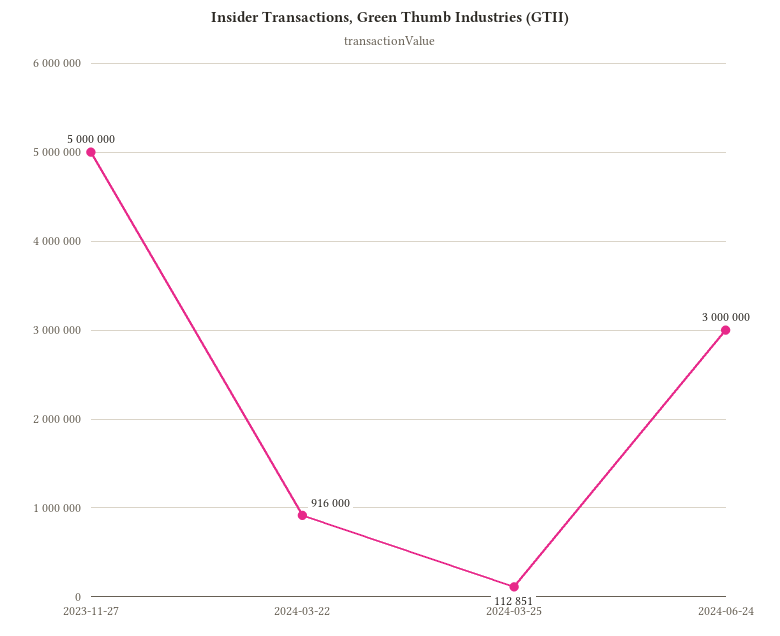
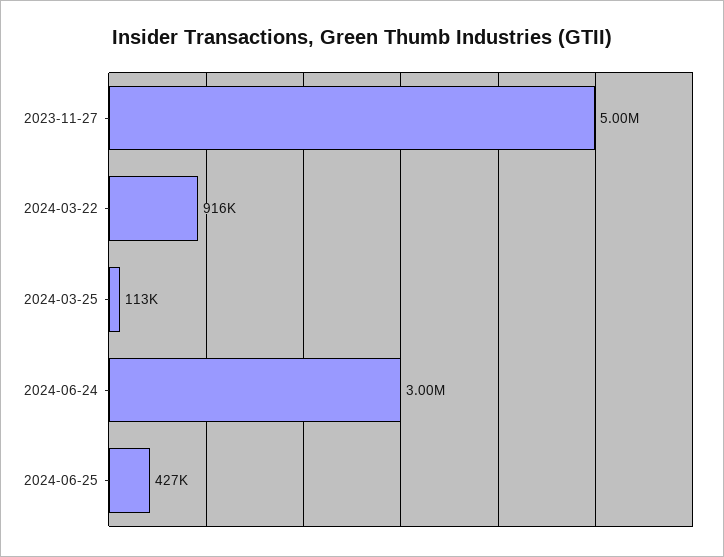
2024-06-25: none -> 427000

